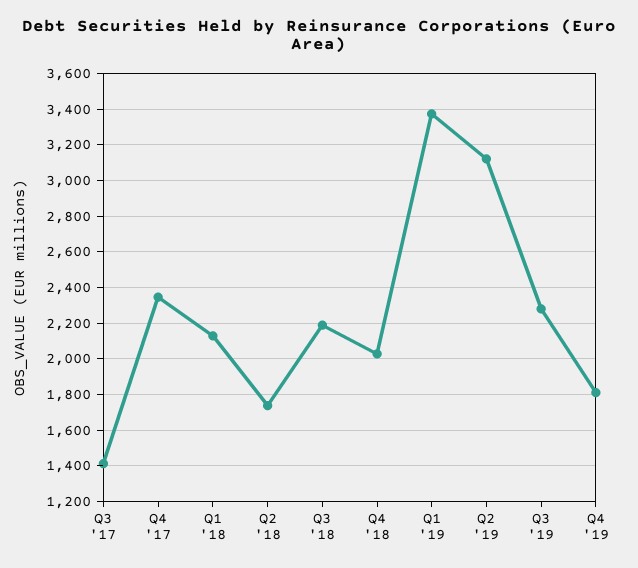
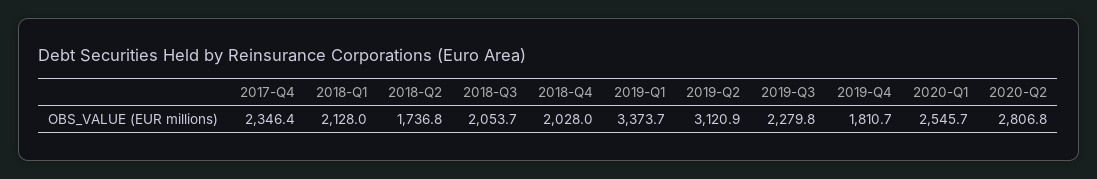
Q3 '17: 1400 -> none
Q3 '18: 2200 -> 2053.7
2020-Q1: none -> 2545.7
2020-Q2: none -> 2806.8

